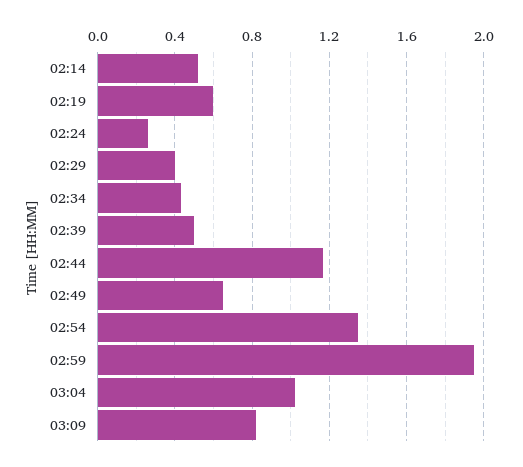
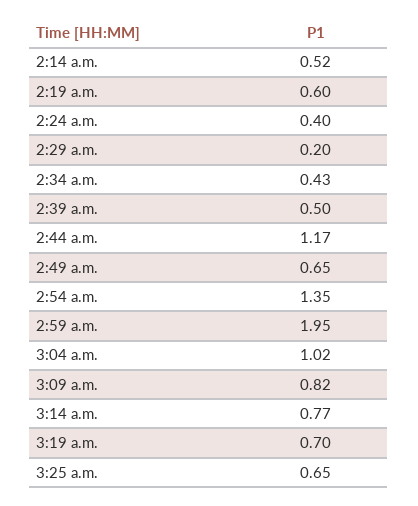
02:24: 0.25 -> 0.4
02:29: 0.4 -> 0.2
3:14 a.m.: none -> 0.77
3:19 a.m.: none -> 0.7
3:25 a.m.: none -> 0.65

